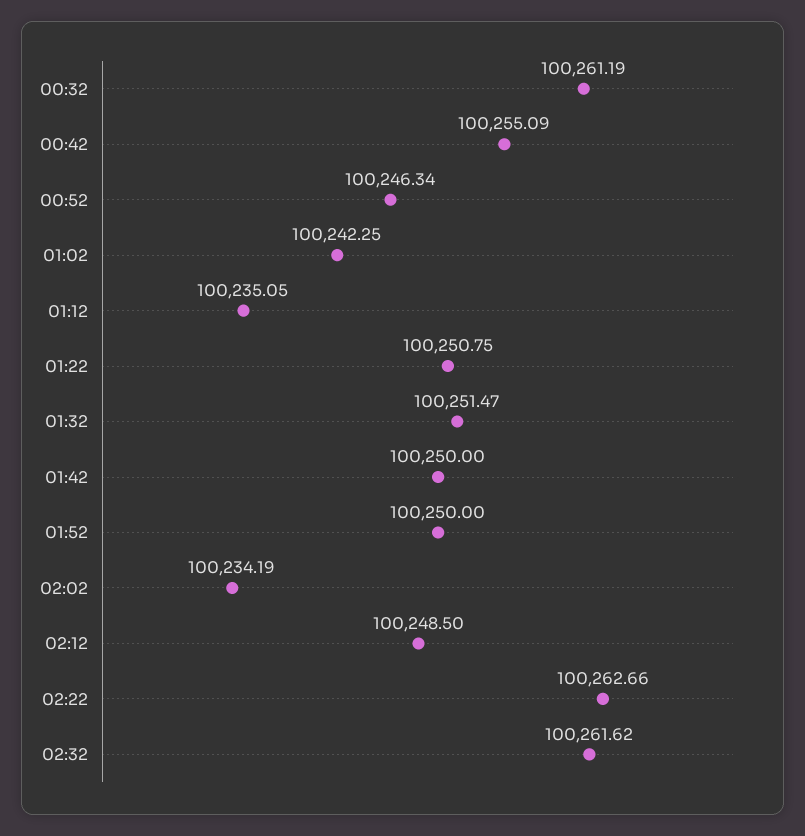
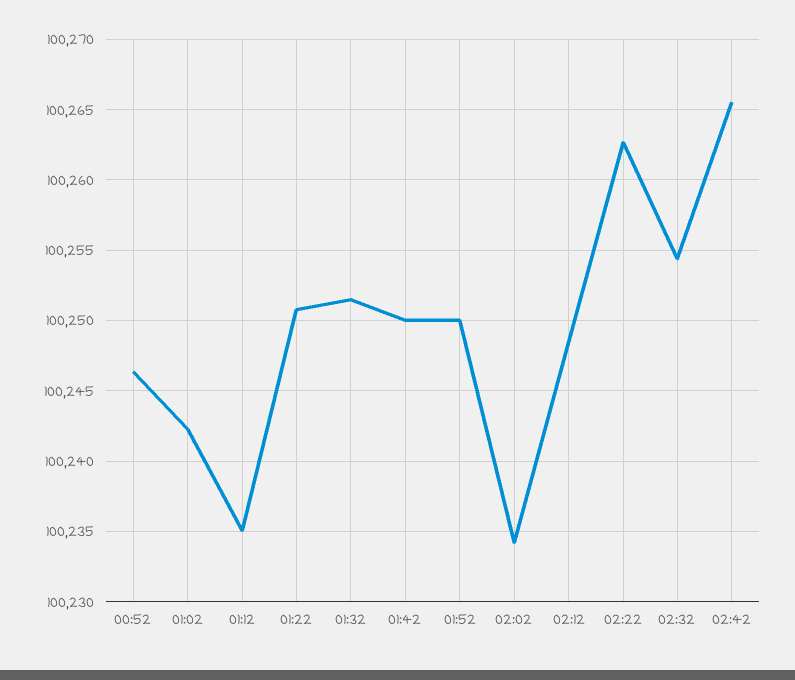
00:32: 100261.19 -> none
00:42: 100255.09 -> none
02:32: 100261.62 -> 100254.5
02:42: none -> 100265.5

